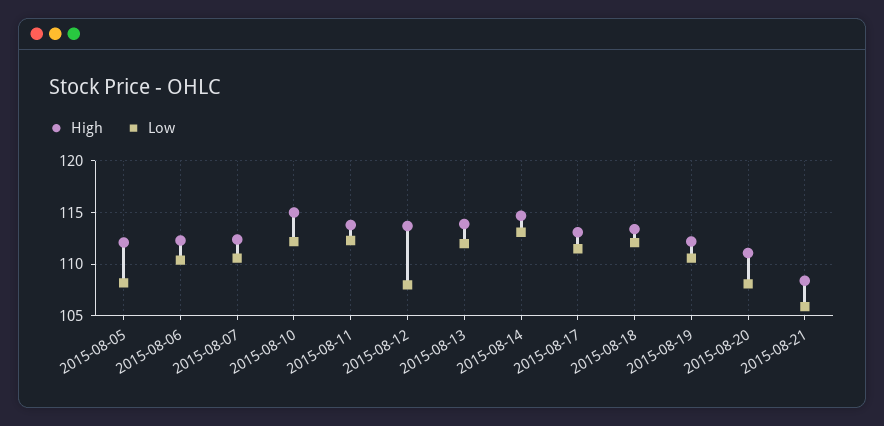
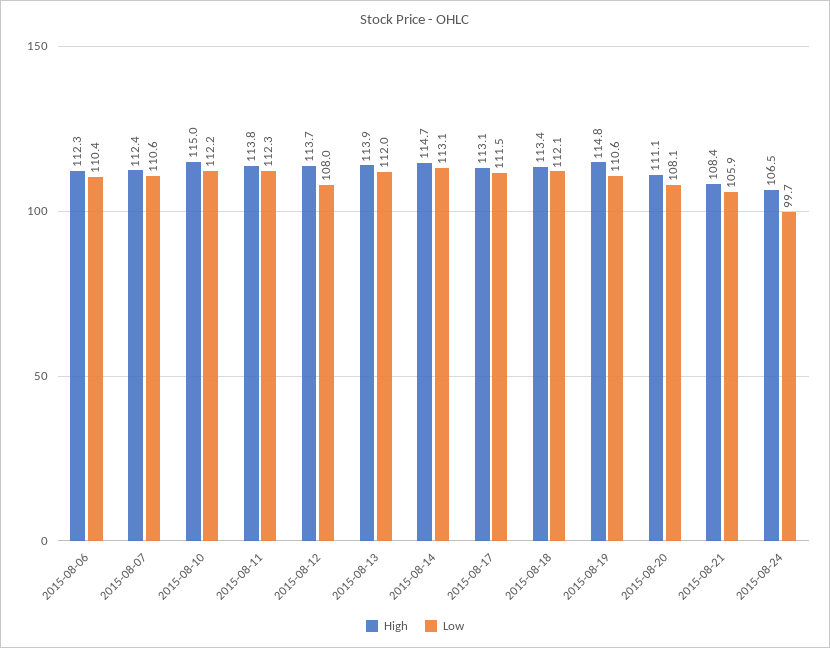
High, 2015-08-05: 112 -> none
Low, 2015-08-05: 108 -> none
High, 2015-08-19: 112 -> 114.8
High, 2015-08-24: none -> 106.5
Low, 2015-08-24: none -> 99.7

